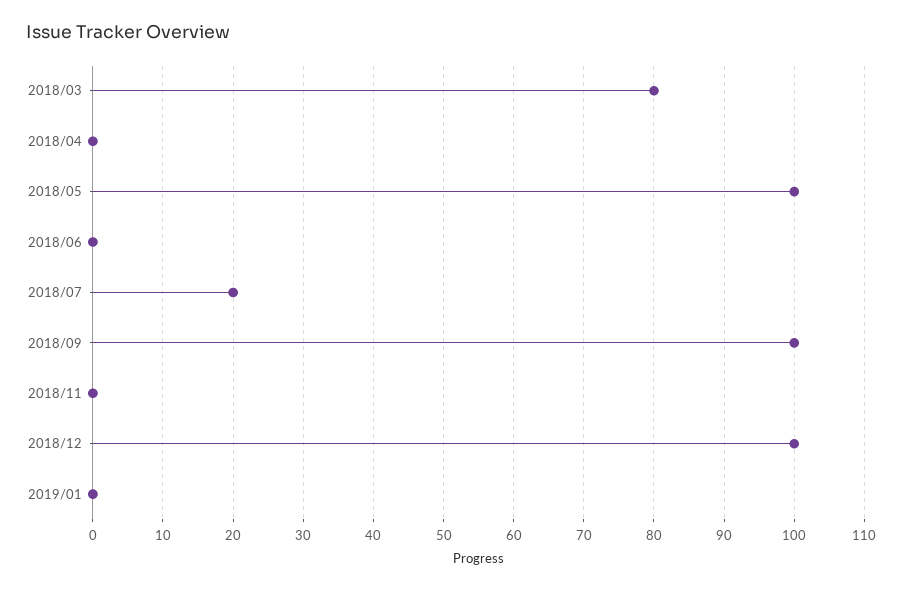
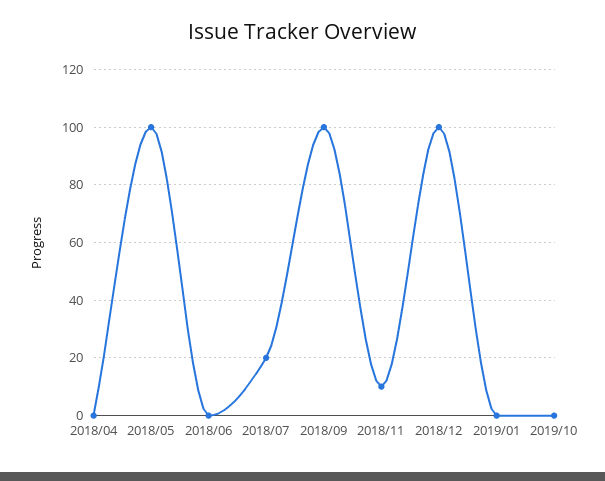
2018/03: 80 -> none
2018/11: 0 -> 10
2019/10: none -> 0

